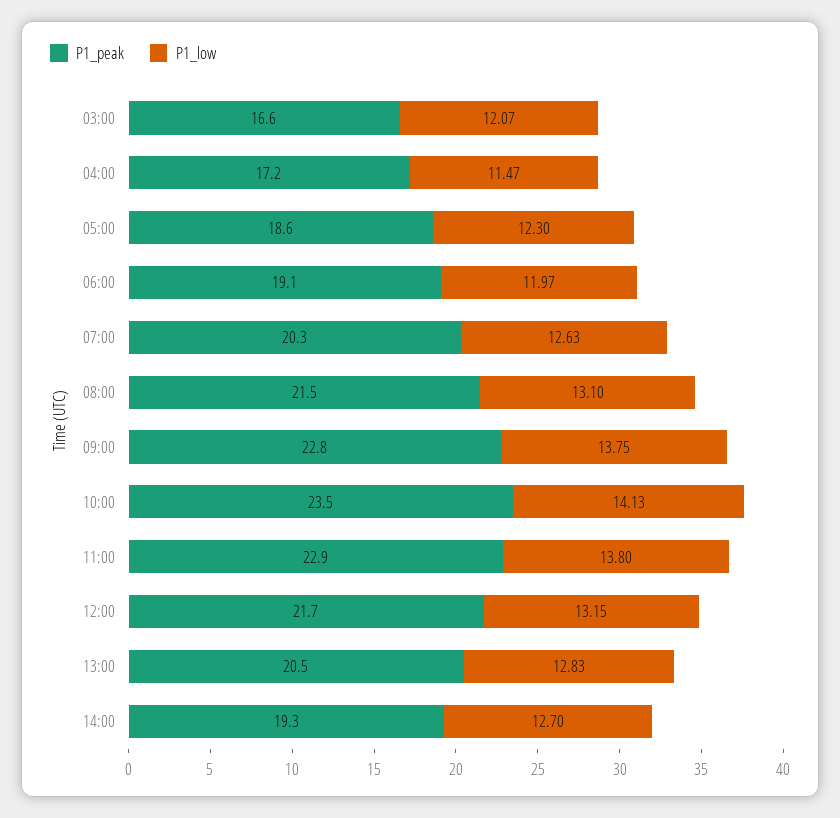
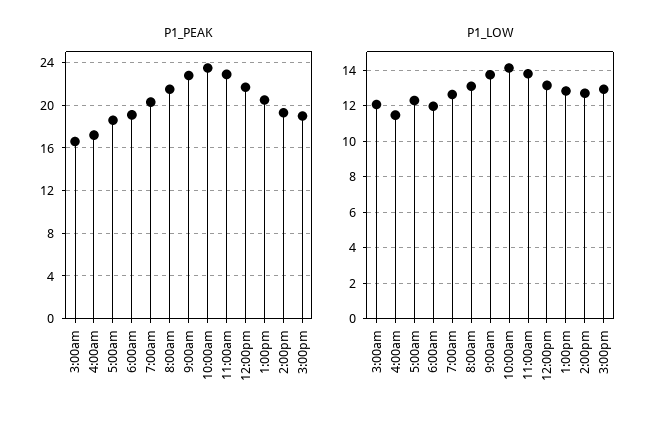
P1_peak, 3:00pm: none -> 19
P1_low, 3:00pm: none -> 13

